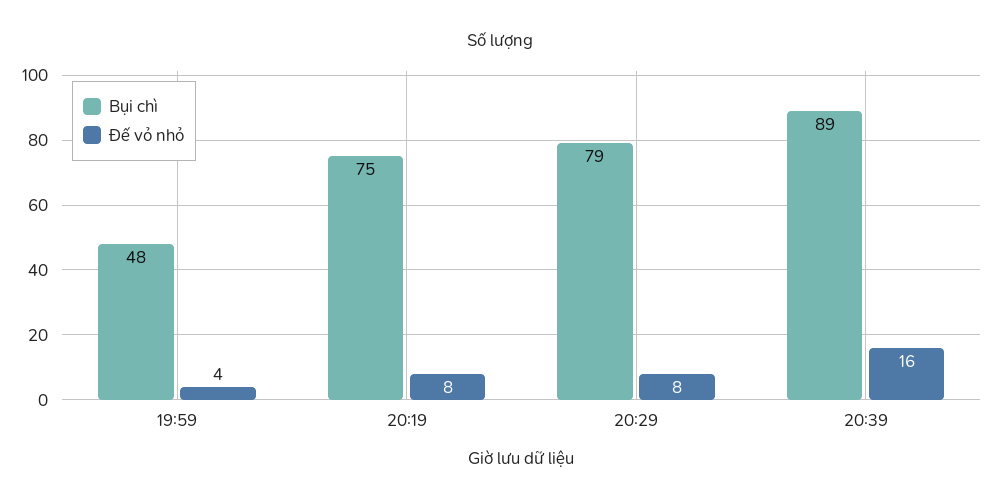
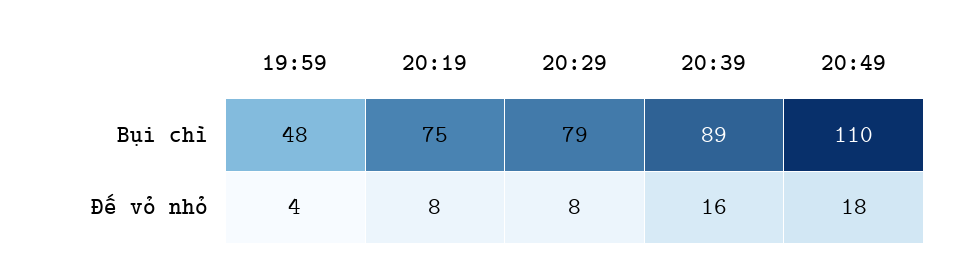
Bụi chì, 20:49: none -> 110
Đế vỏ nhỏ, 20:49: none -> 18

